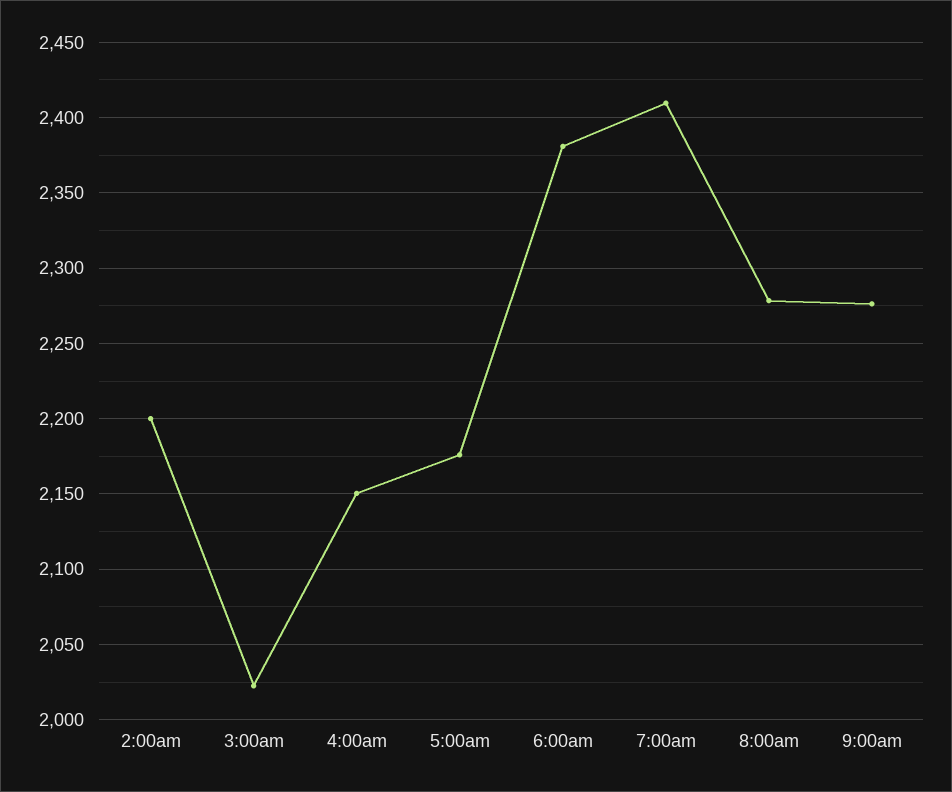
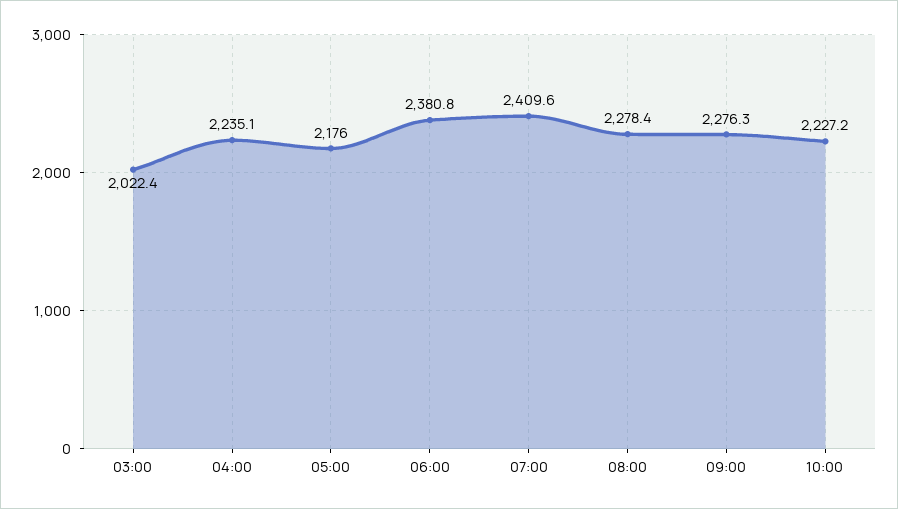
2:00am: 2200 -> none
4:00am: 2150 -> 2235.1
10:00: none -> 2227.2

